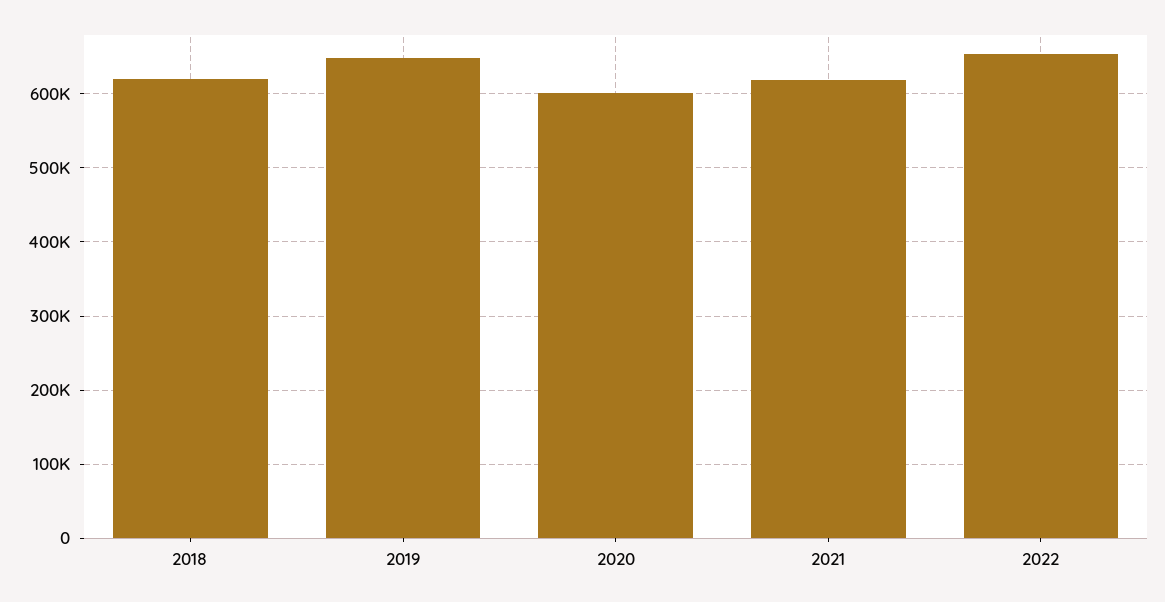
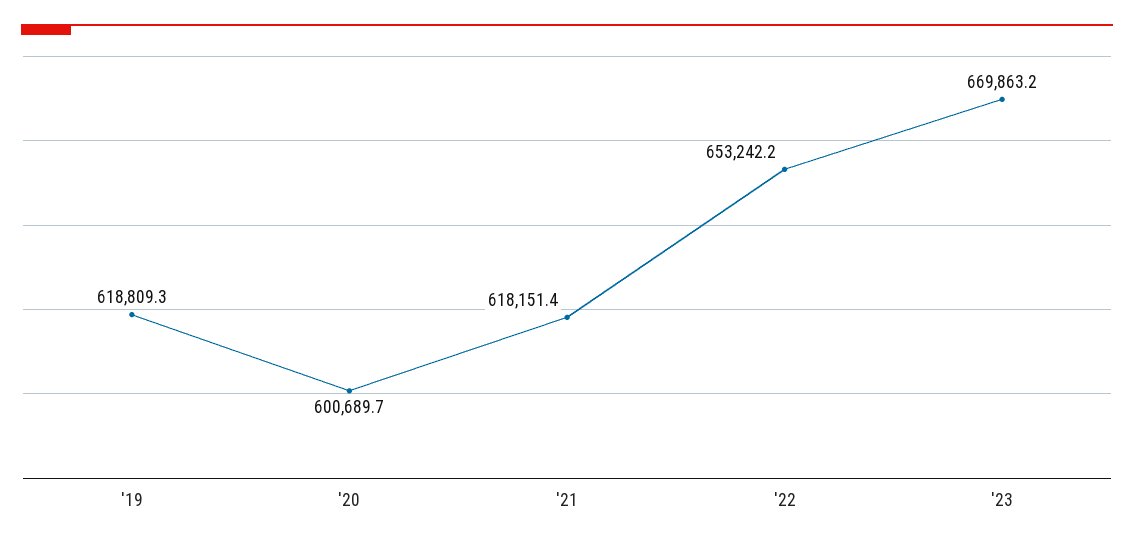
2018: 620000 -> none
2019: 650000 -> 618809.3
'23: none -> 669863.2

